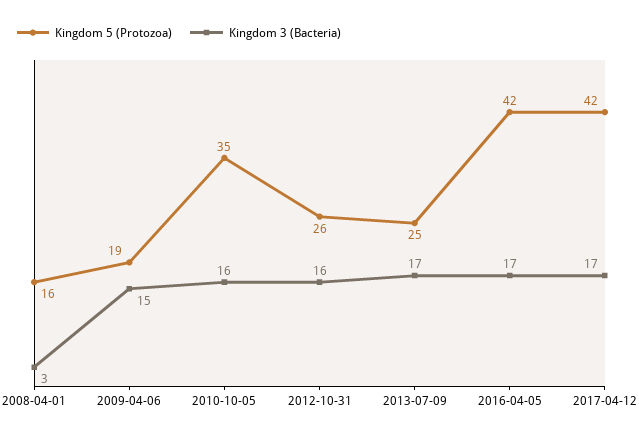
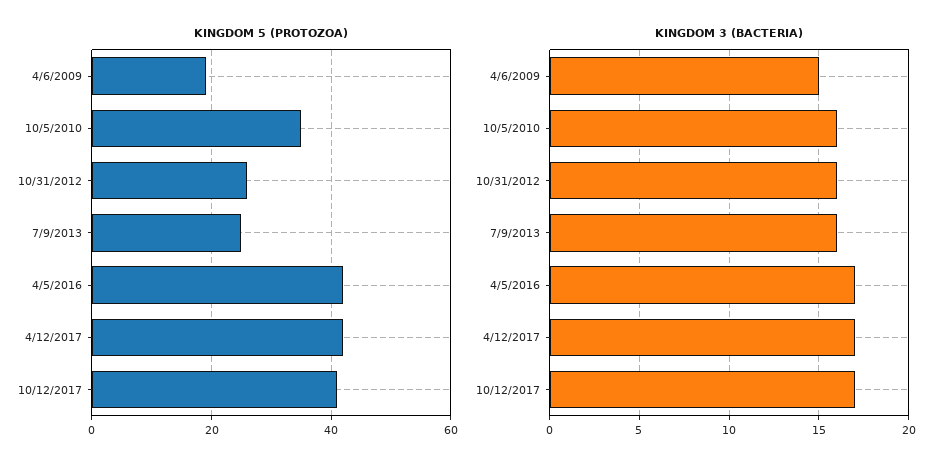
Kingdom 5 (Protozoa), 2008-04-01: 16 -> none
Kingdom 3 (Bacteria), 2008-04-01: 3 -> none
Kingdom 3 (Bacteria), 2013-07-09: 17 -> 16
Kingdom 5 (Protozoa), 10/12/2017: none -> 40
Kingdom 3 (Bacteria), 10/12/2017: none -> 17

